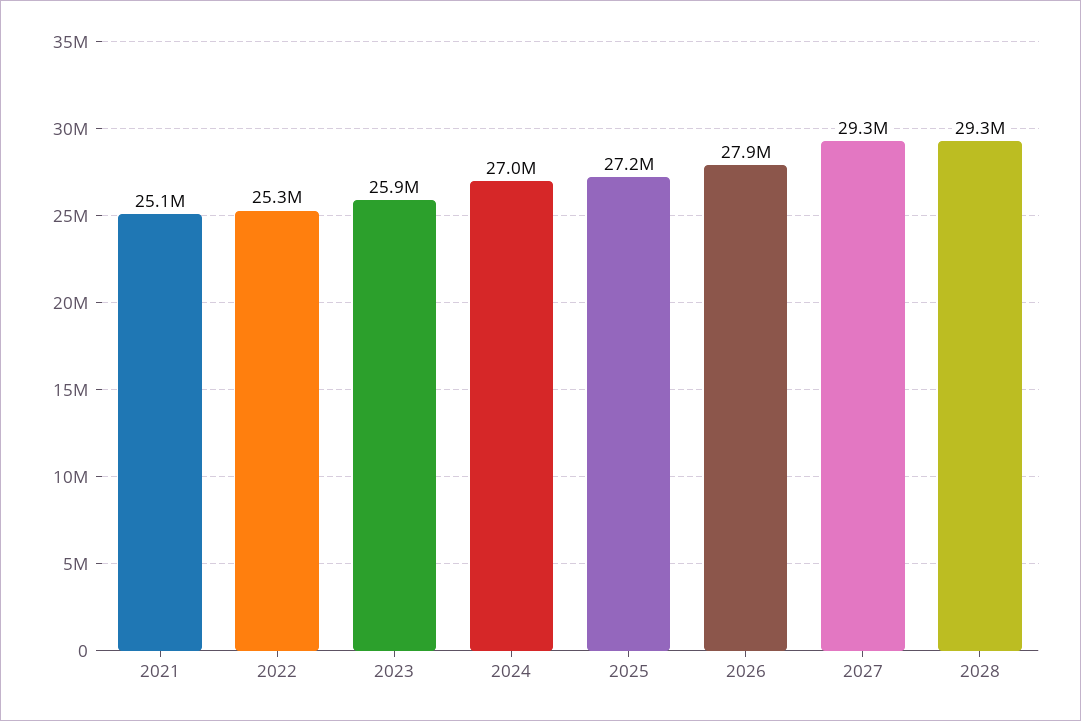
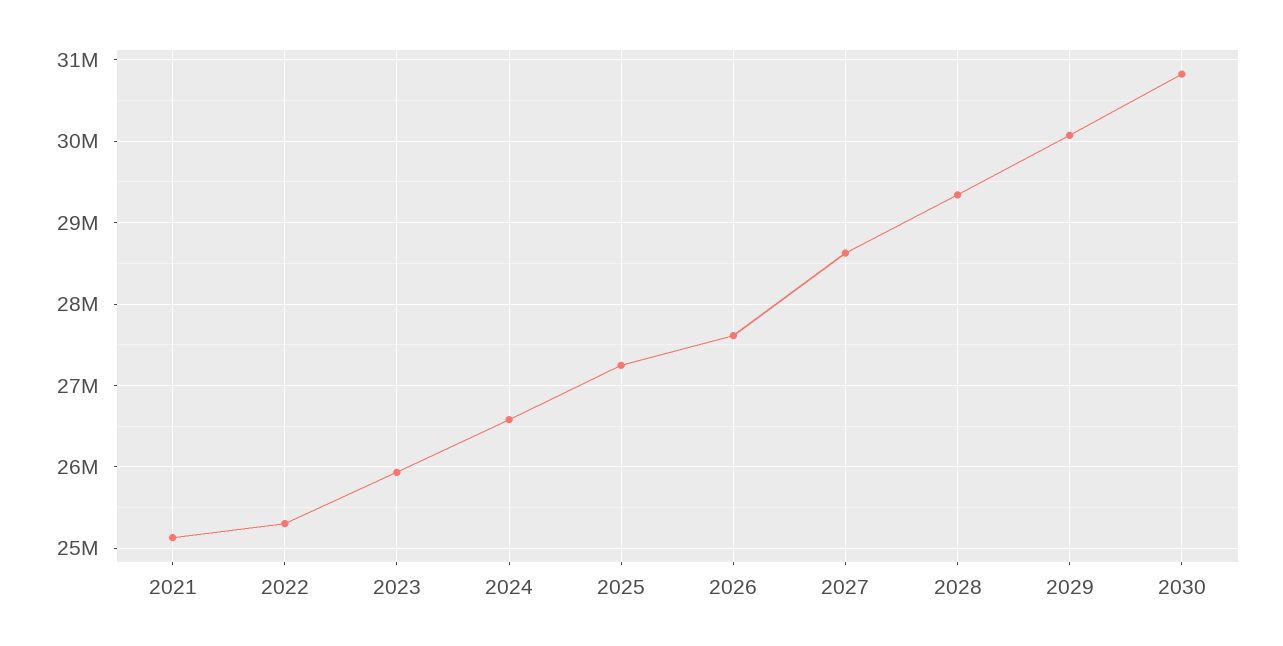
2024: 27000000 -> 26600000
2026: 27900000 -> 27600000
2027: 29300000 -> 28600000
2029: none -> 30100000
2030: none -> 30800000

